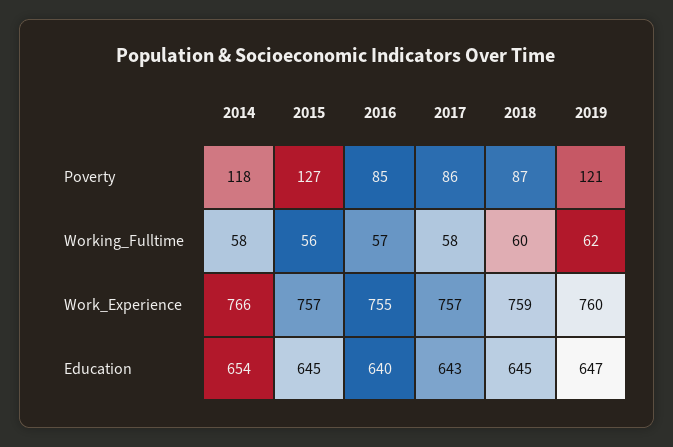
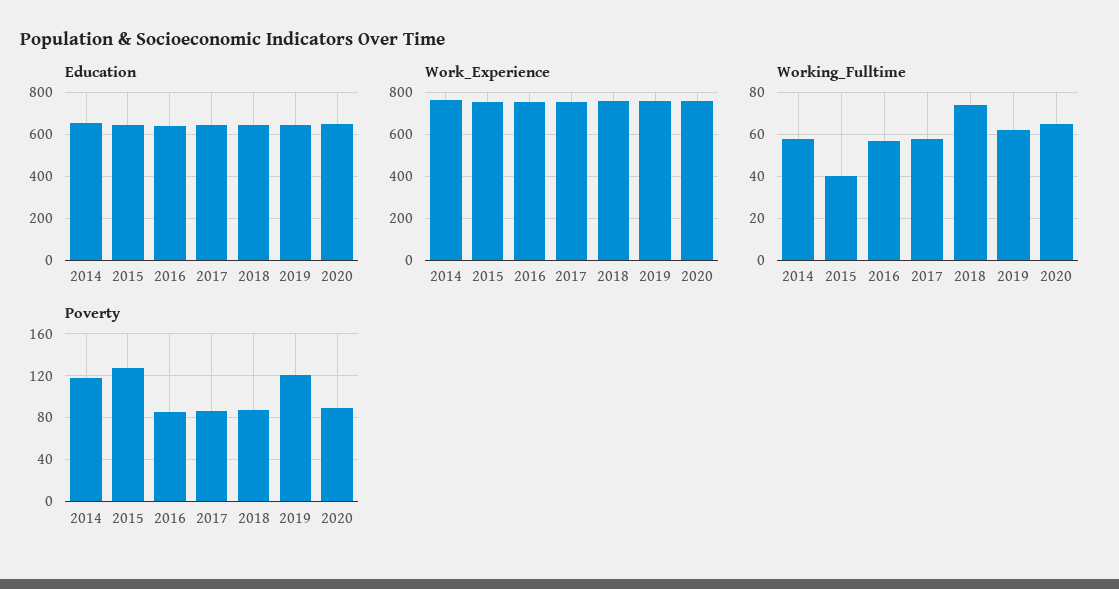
Working_Fulltime, 2015: 56 -> 40
Working_Fulltime, 2018: 60 -> 75
Education, 2020: none -> 650
Work_Experience, 2020: none -> 750
Working_Fulltime, 2020: none -> 65
Poverty, 2020: none -> 90

